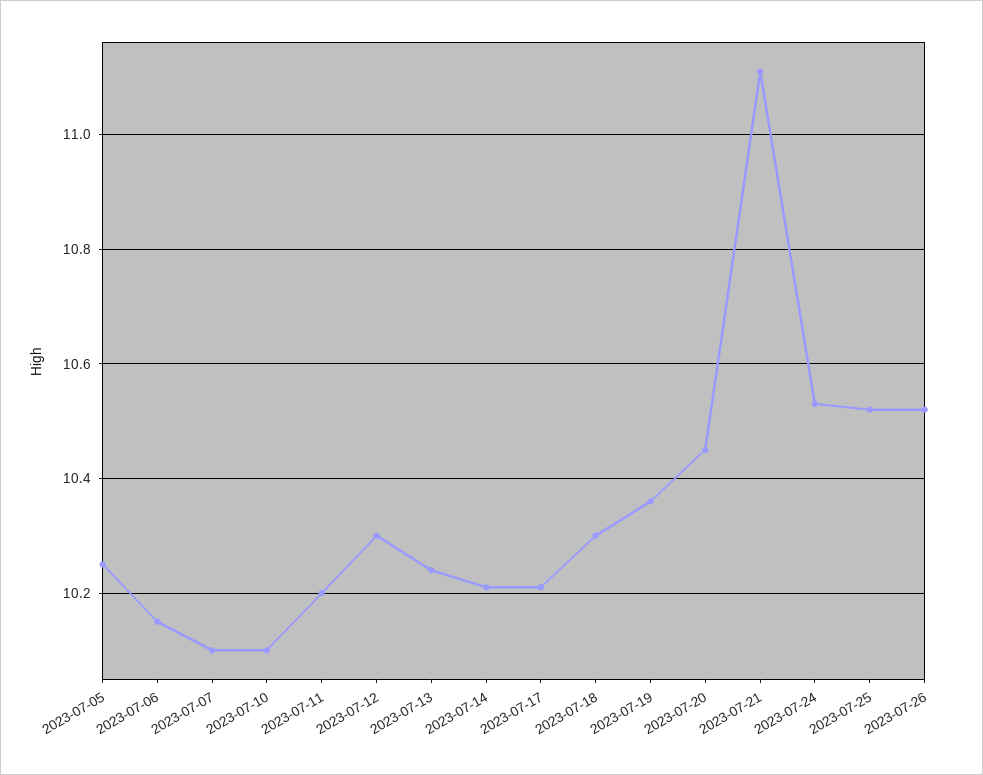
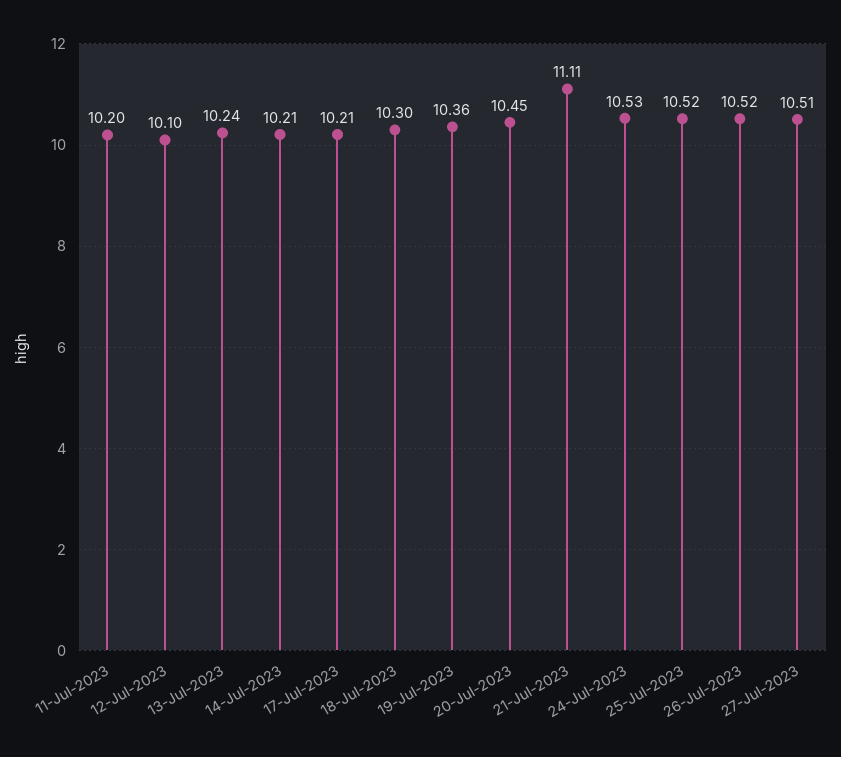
2023-07-05: 10.25 -> none
2023-07-06: 10.15 -> none
2023-07-07: 10.1 -> none
2023-07-10: 10.1 -> none
2023-07-12: 10.3 -> 10.1
27-Jul-2023: none -> 10.51

